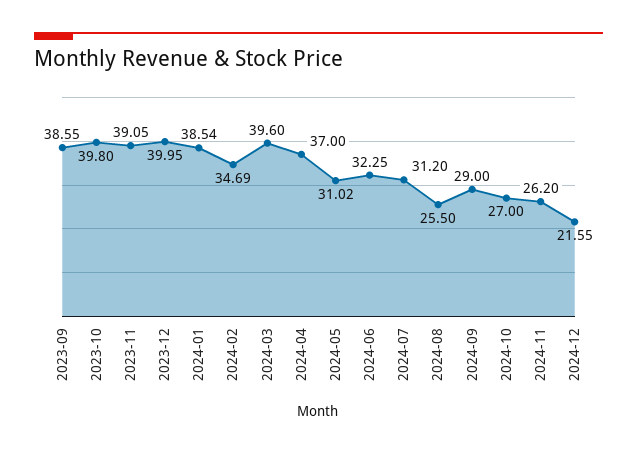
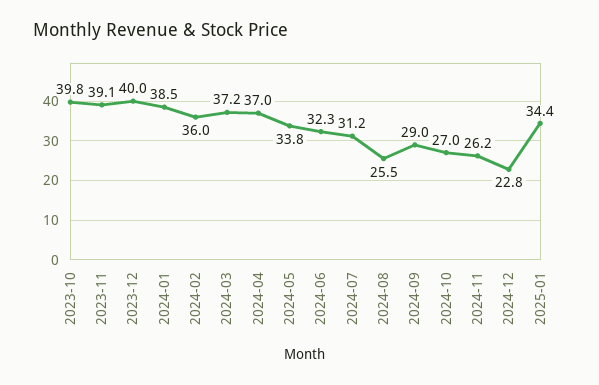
2023-09: 38.55 -> none
2024-02: 34.69 -> 36
2024-03: 39.6 -> 37.2
2024-05: 31.02 -> 33.8
2024-12: 21.55 -> 22.8
2025-01: none -> 34.4

